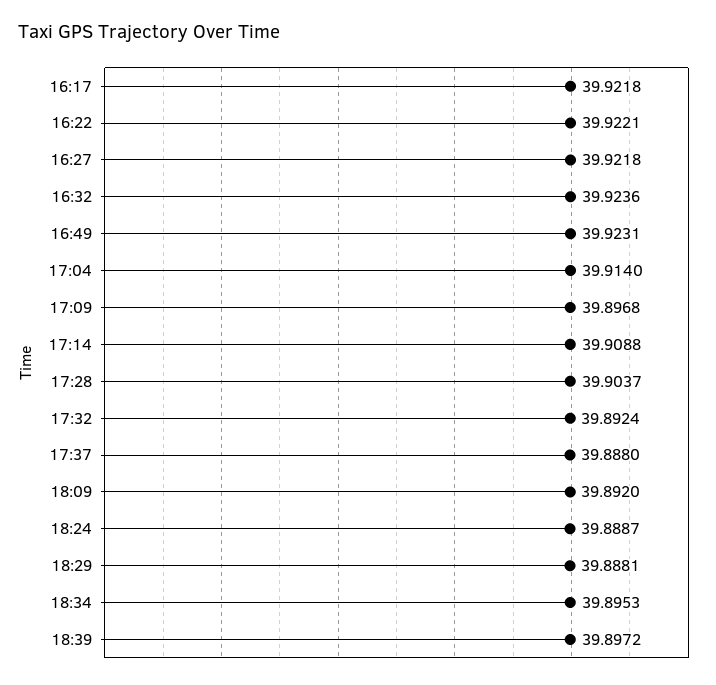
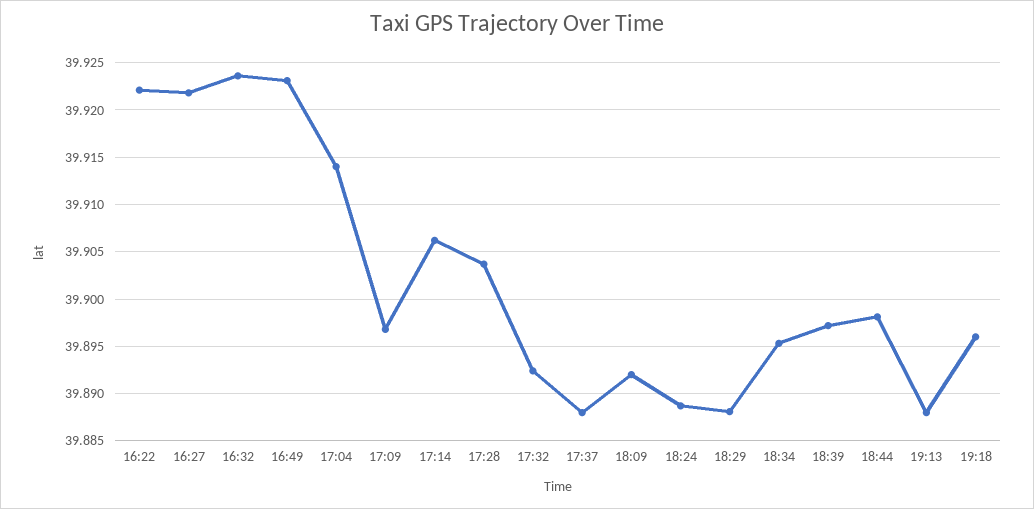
16:17: 39.9218 -> none
17:14: 39.9088 -> 39.906
18:44: none -> 39.898
19:13: none -> 39.888
19:18: none -> 39.896

